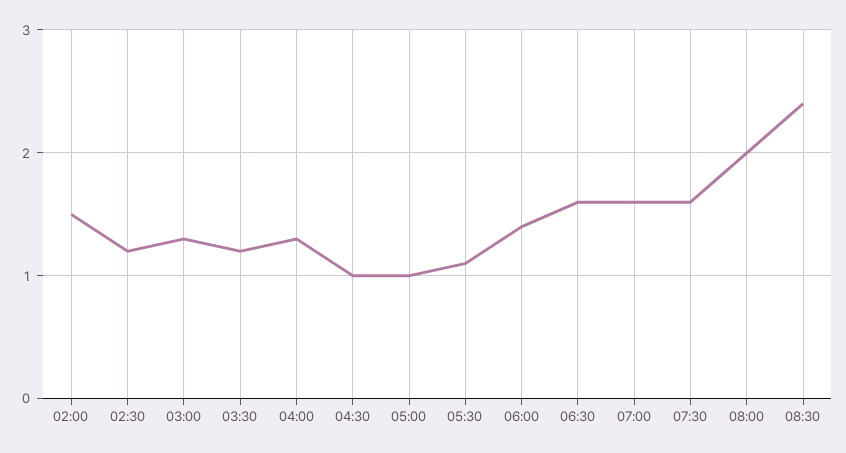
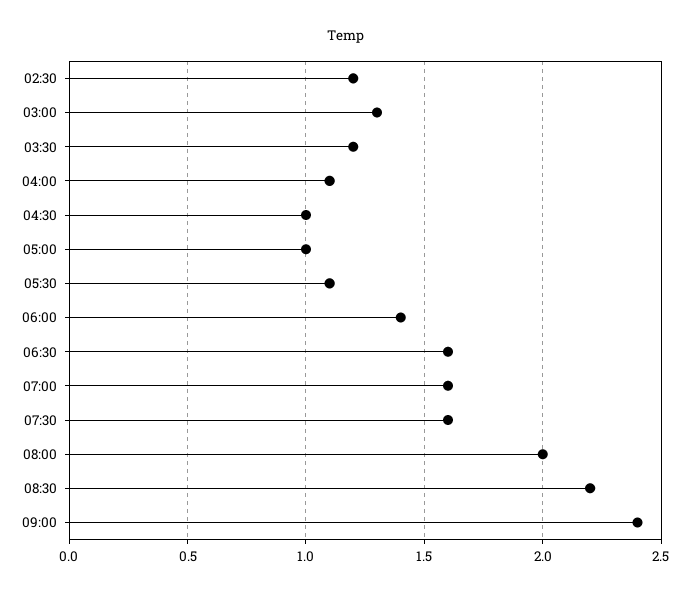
02:00: 1.5 -> none
04:00: 1.3 -> 1.1
08:30: 2.4 -> 2.2
09:00: none -> 2.4

